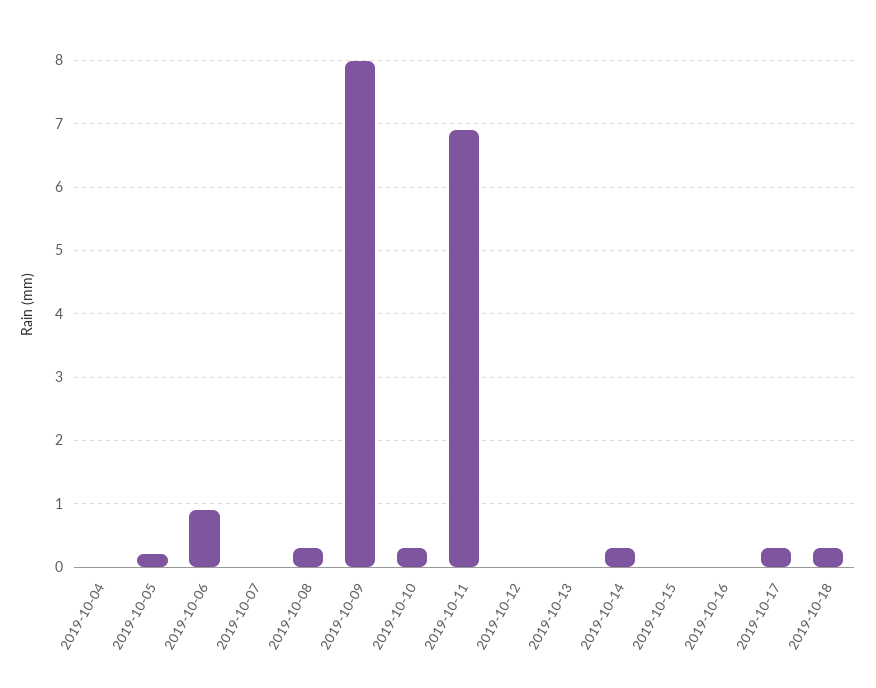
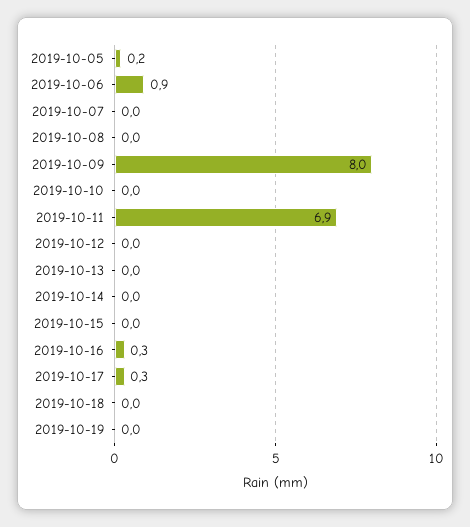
2019-10-04: 0 -> none
2019-10-08: 0.3 -> 0
2019-10-10: 0.3 -> 0
2019-10-14: 0.3 -> 0
2019-10-16: 0 -> 0.3
2019-10-18: 0.3 -> 0
2019-10-19: none -> 0

